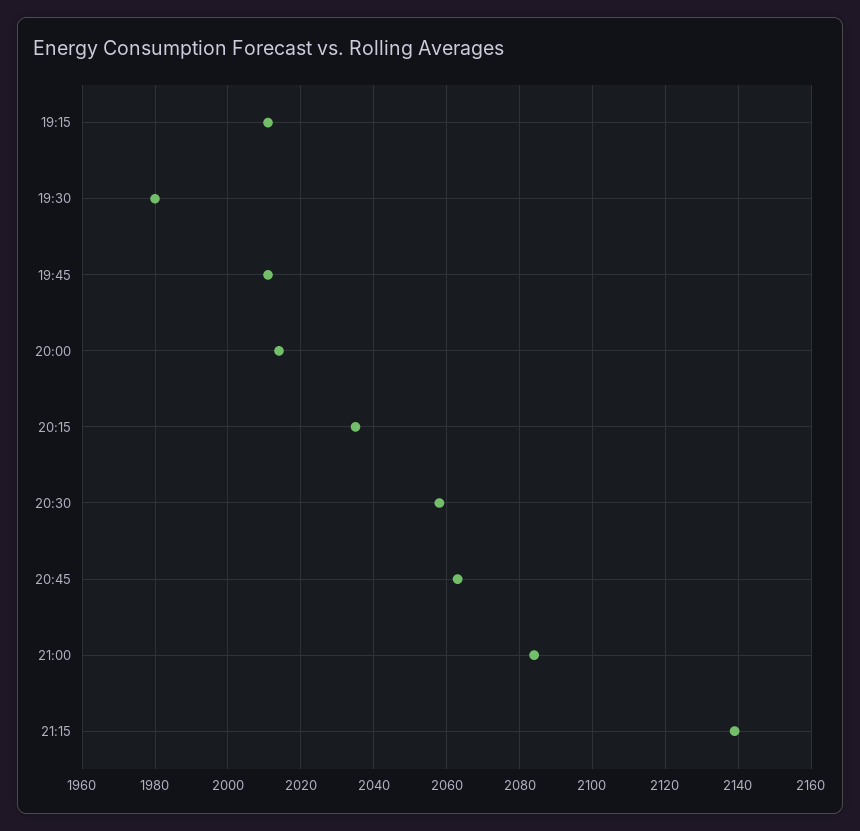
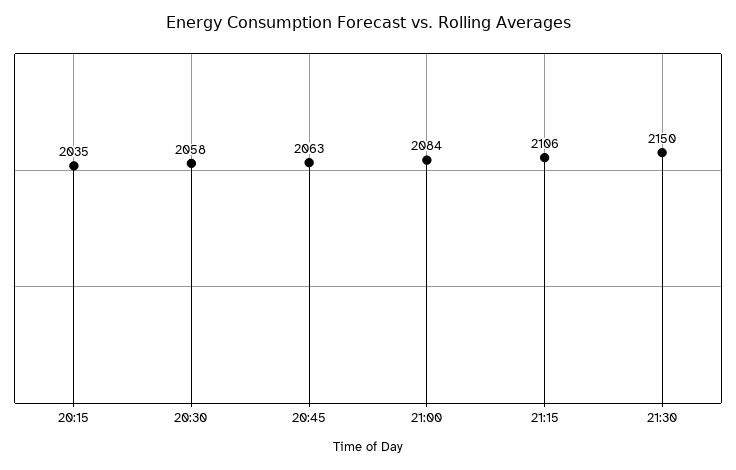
19:15: 2010 -> none
19:30: 1980 -> none
19:45: 2010 -> none
20:00: 2015 -> none
21:15: 2140 -> 2106
21:30: none -> 2150

